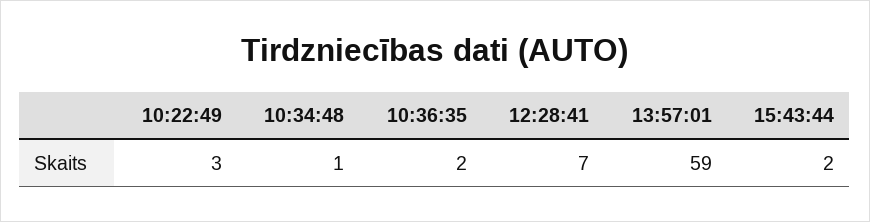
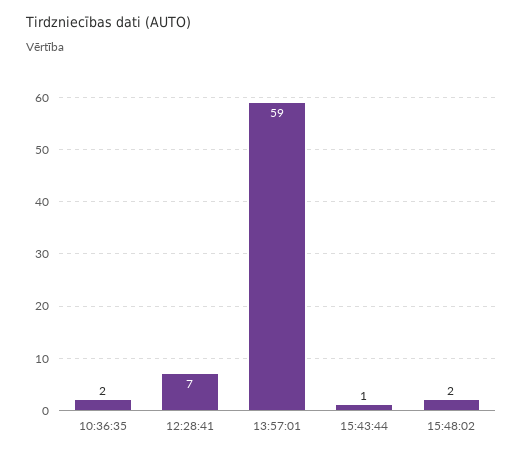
10:22:49: 3 -> none
10:34:48: 1 -> none
15:43:44: 2 -> 1
15:48:02: none -> 2

